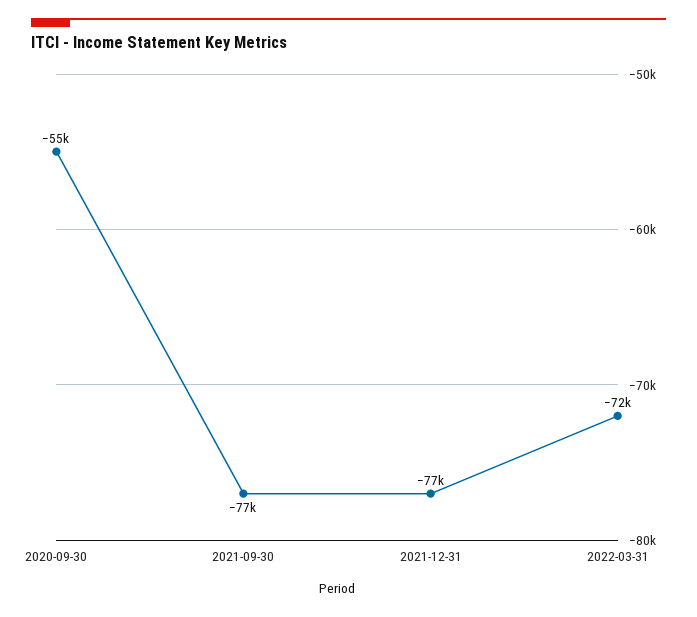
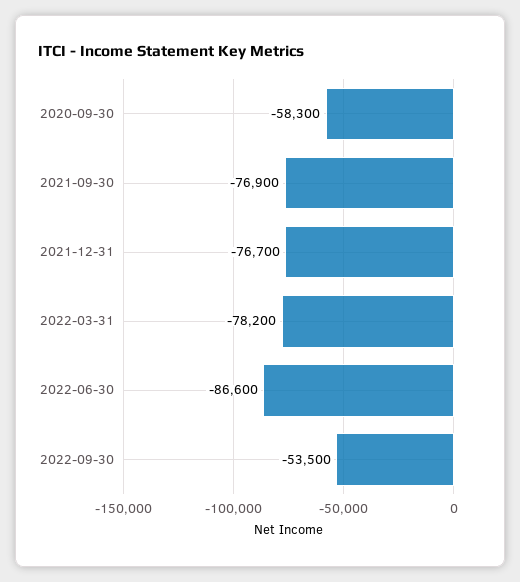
2020-09-30: -55000 -> -58300
2022-03-31: -72000 -> -78200
2022-06-30: none -> -86600
2022-09-30: none -> -53500

